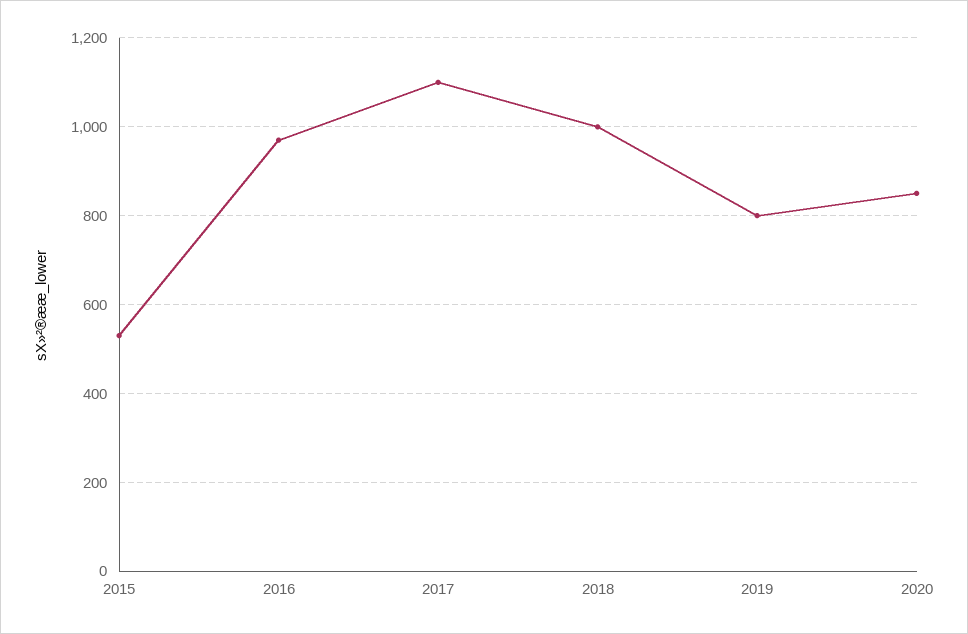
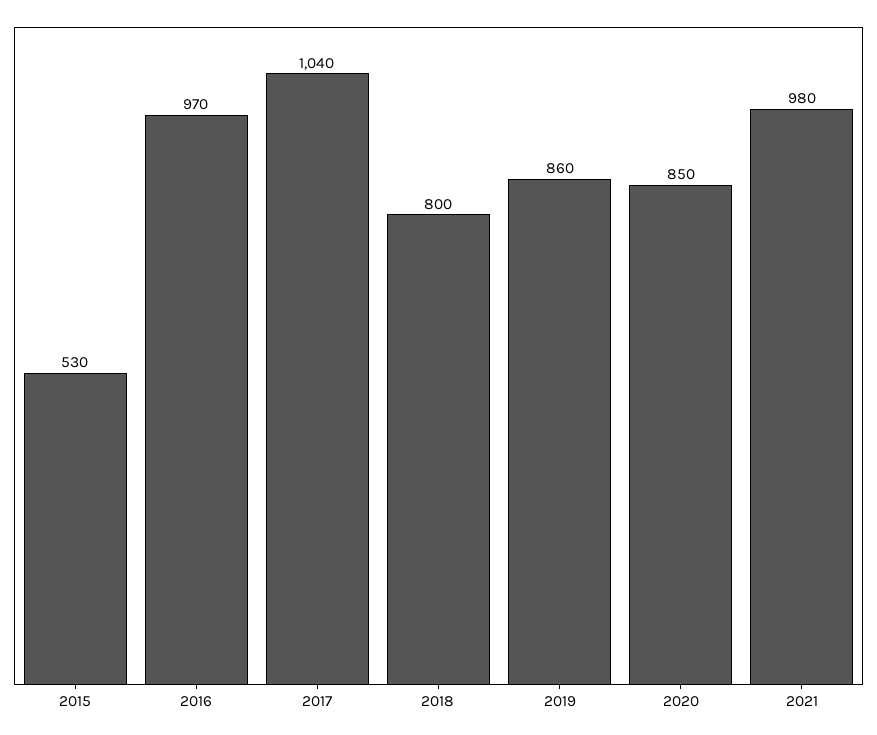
2017: 1100 -> 1040
2018: 1000 -> 800
2019: 800 -> 860
2021: none -> 980

